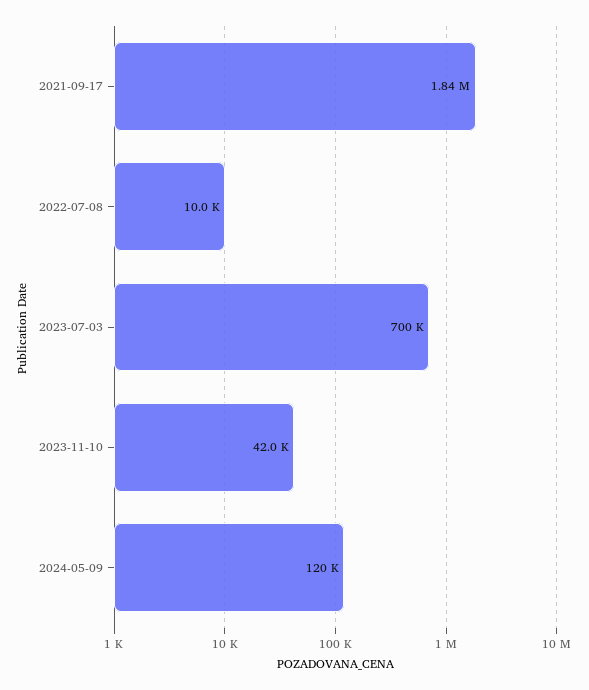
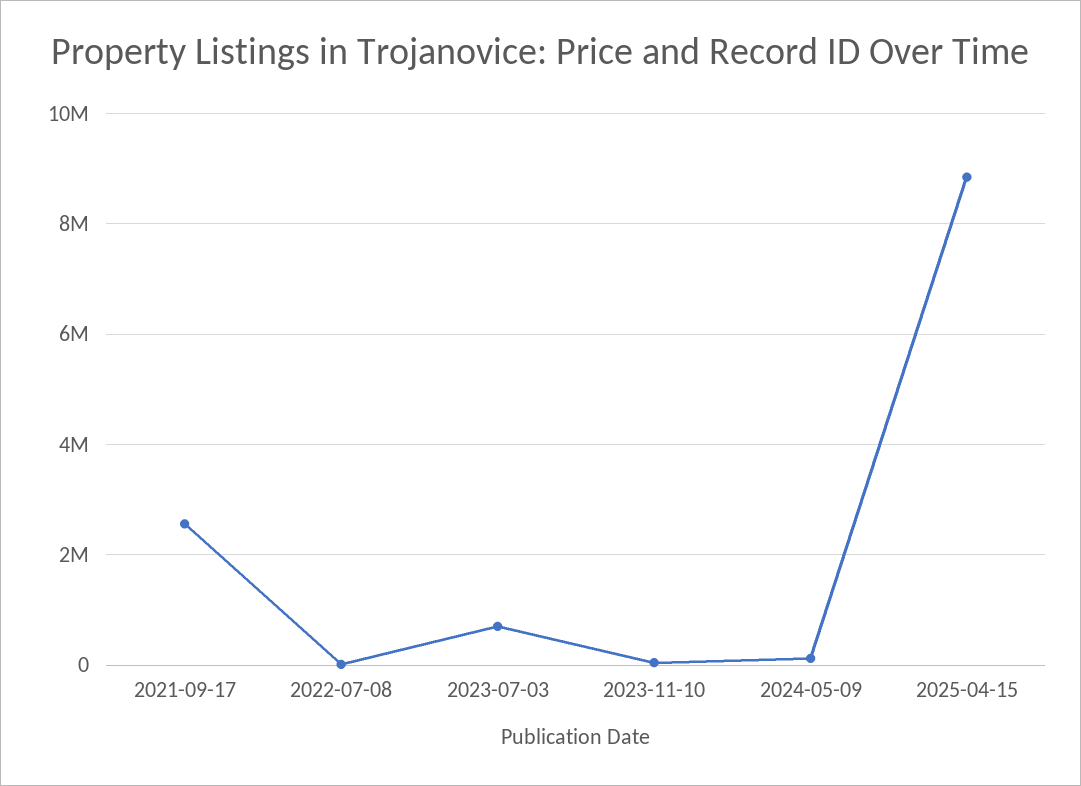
2021-09-17: 1840000 -> 2600000
2025-04-15: none -> 8800000

